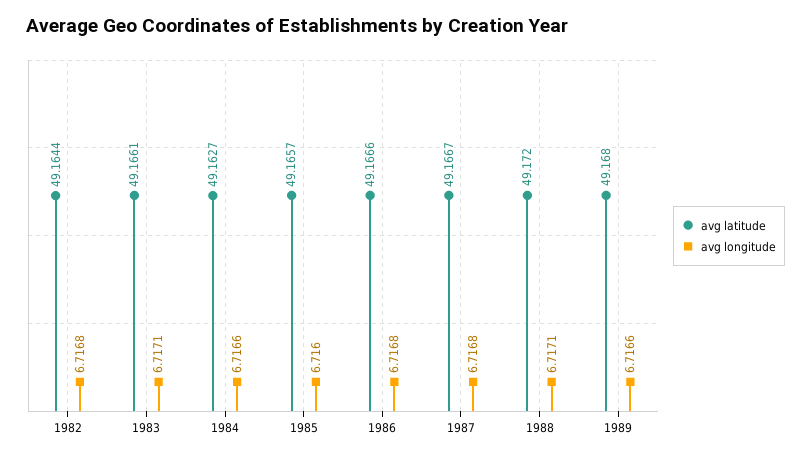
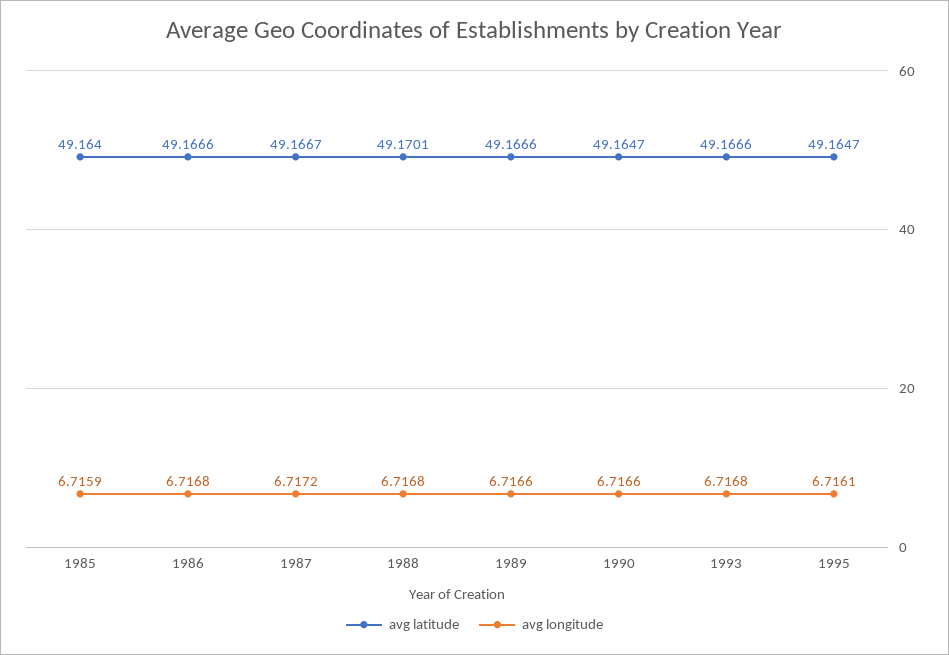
avg latitude, 1982: 49.1644 -> none
avg longitude, 1982: 6.7168 -> none
avg latitude, 1983: 49.1661 -> none
avg longitude, 1983: 6.7171 -> none
avg latitude, 1984: 49.1627 -> none
avg longitude, 1984: 6.7166 -> none
avg latitude, 1985: 49.1657 -> 49.164
avg longitude, 1985: 6.716 -> 6.7159
avg longitude, 1987: 6.7168 -> 6.7172
avg latitude, 1988: 49.172 -> 49.1701
avg longitude, 1988: 6.7171 -> 6.7168
avg latitude, 1989: 49.168 -> 49.1666
avg latitude, 1990: none -> 49.1647
avg longitude, 1990: none -> 6.7166
avg latitude, 1993: none -> 49.1666
avg longitude, 1993: none -> 6.7168
avg latitude, 1995: none -> 49.1647
avg longitude, 1995: none -> 6.7161

